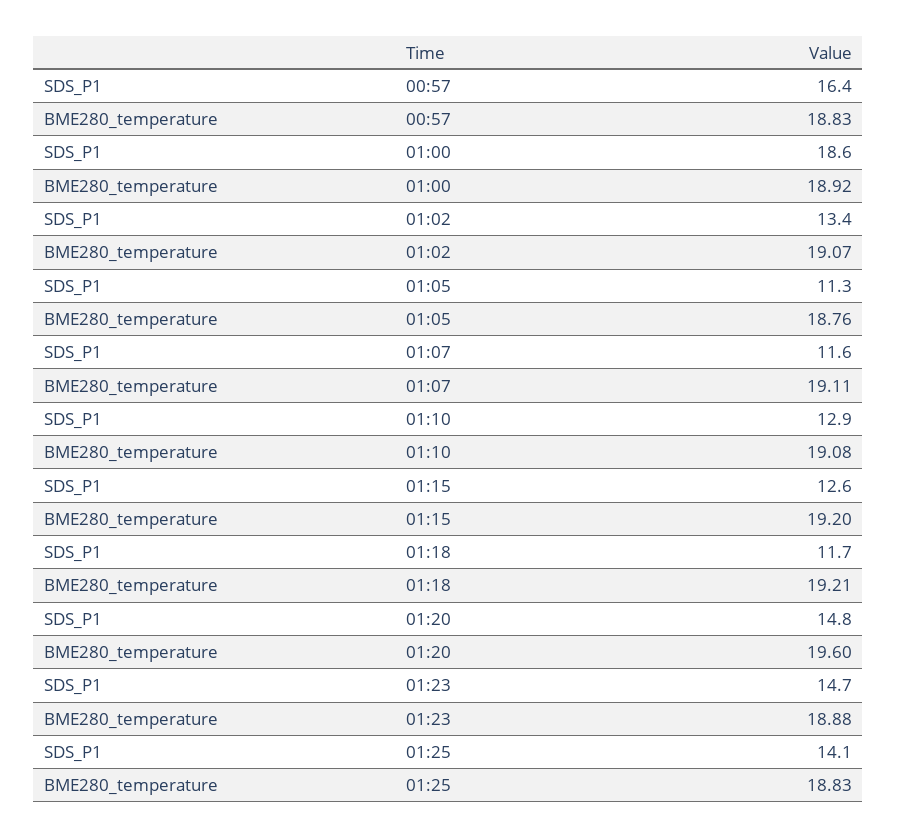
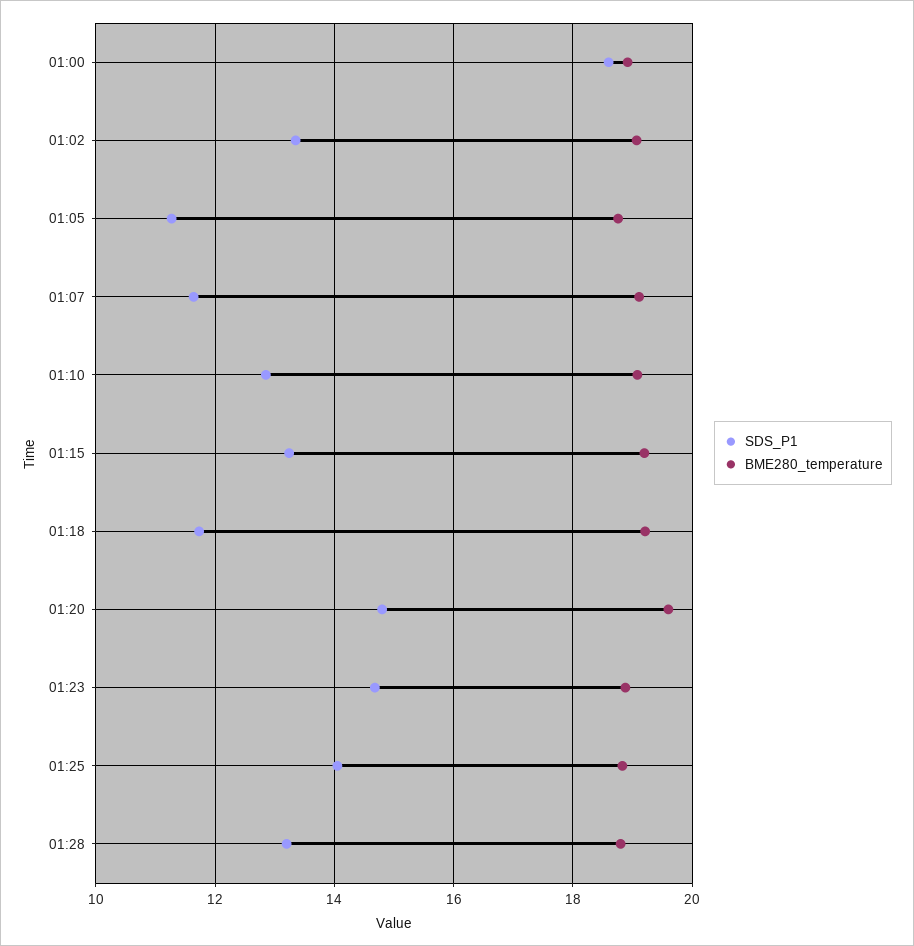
SDS_P1, 00:57: 16.4 -> none
BME280_temperature, 00:57: 18.83 -> none
SDS_P1, 01:15: 12.6 -> 13.2
SDS_P1, 01:28: none -> 13.2
BME280_temperature, 01:28: none -> 18.8

